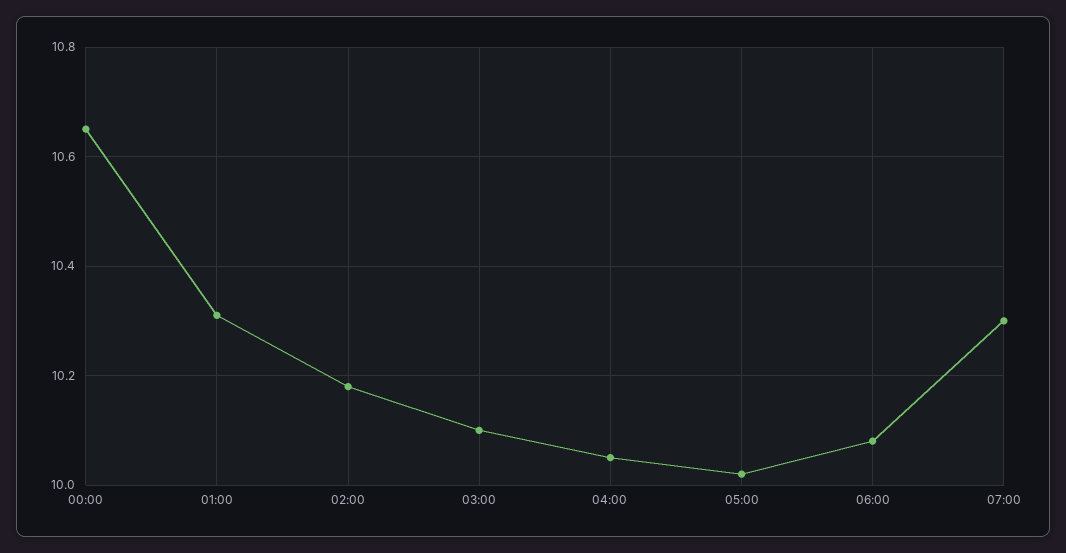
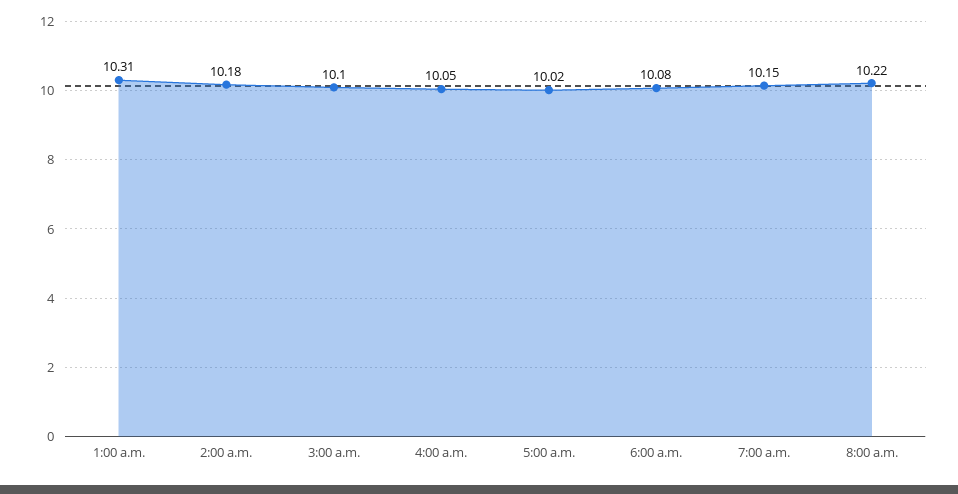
00:00: 10.65 -> none
07:00: 10.3 -> 10.15
8:00 a.m.: none -> 10.22

